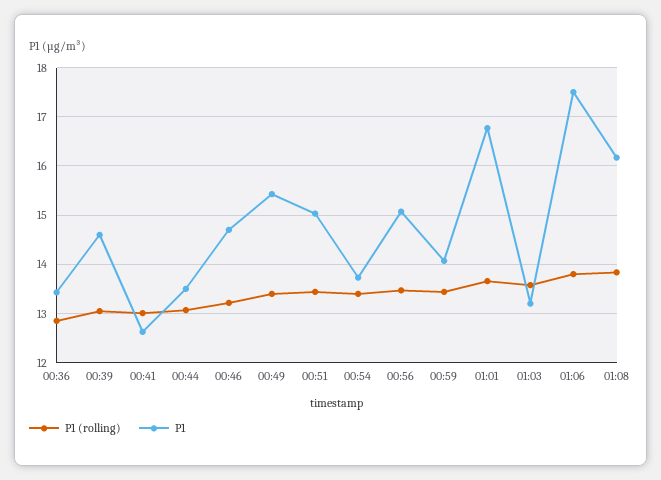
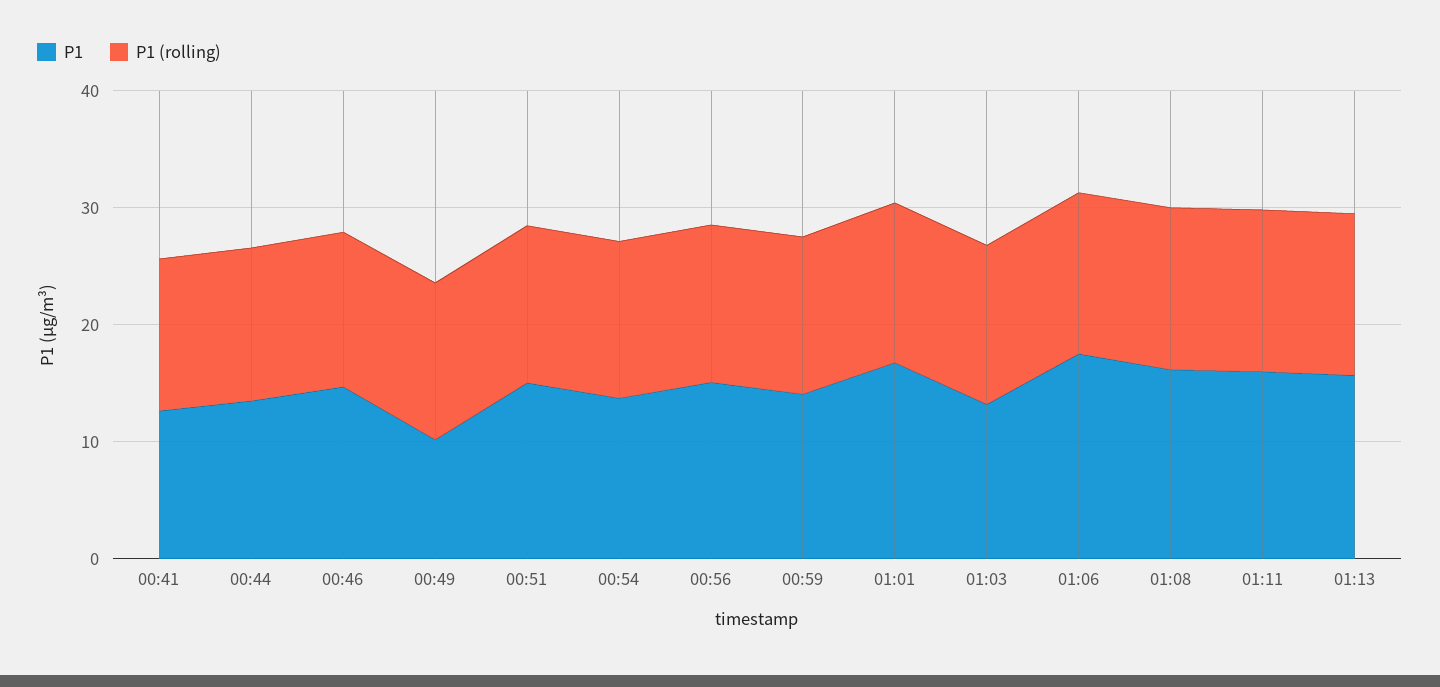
P1 (rolling), 00:36: 12.8 -> none
P1, 00:36: 13.4 -> none
P1 (rolling), 00:39: 13 -> none
P1, 00:39: 14.6 -> none
P1, 00:49: 15.4 -> 10
P1, 01:11: none -> 16
P1 (rolling), 01:11: none -> 14
P1, 01:13: none -> 16
P1 (rolling), 01:13: none -> 14

